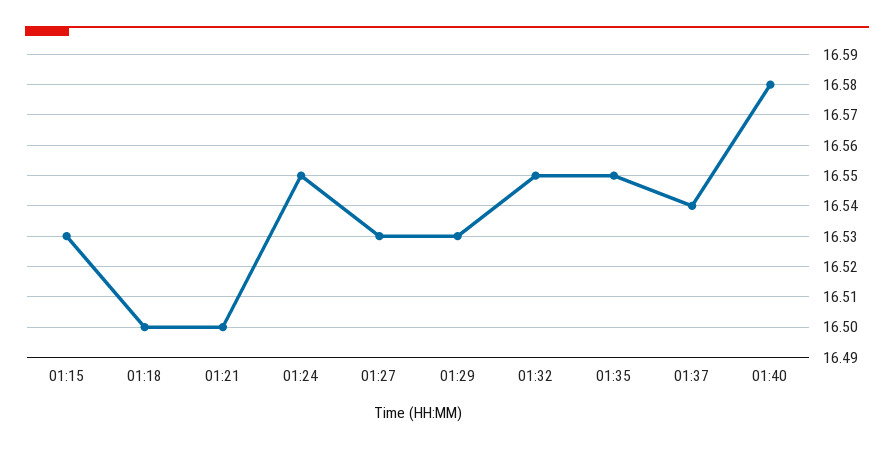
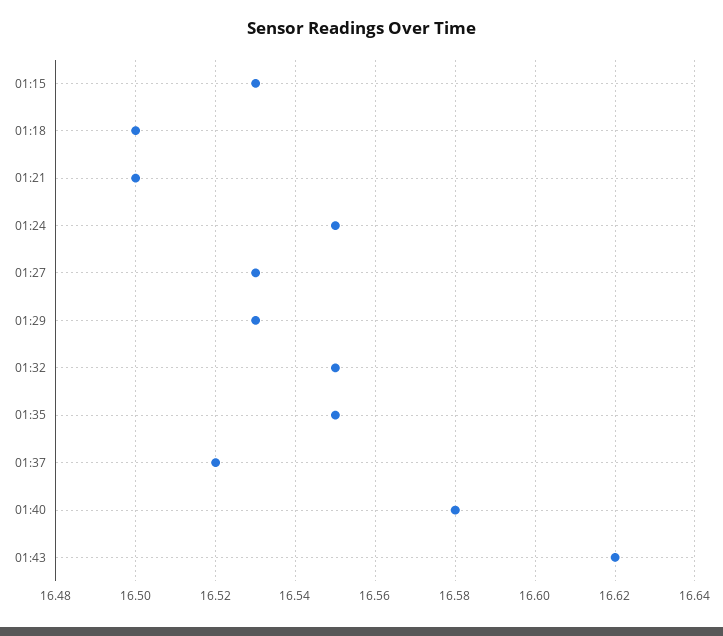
01:37: 16.54 -> 16.52
01:43: none -> 16.62

